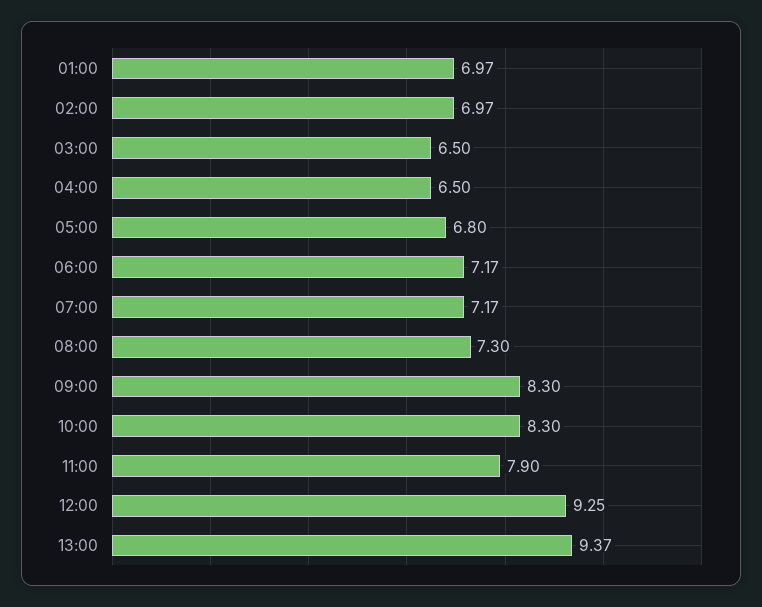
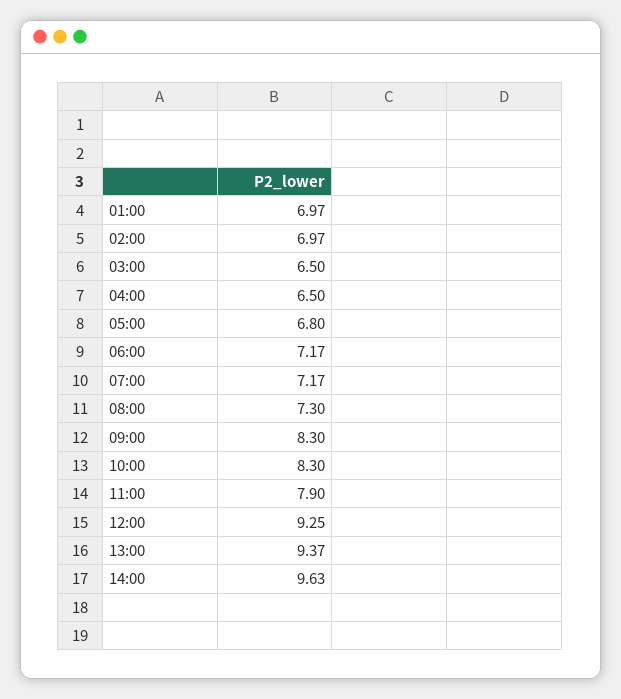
14:00: none -> 9.63

